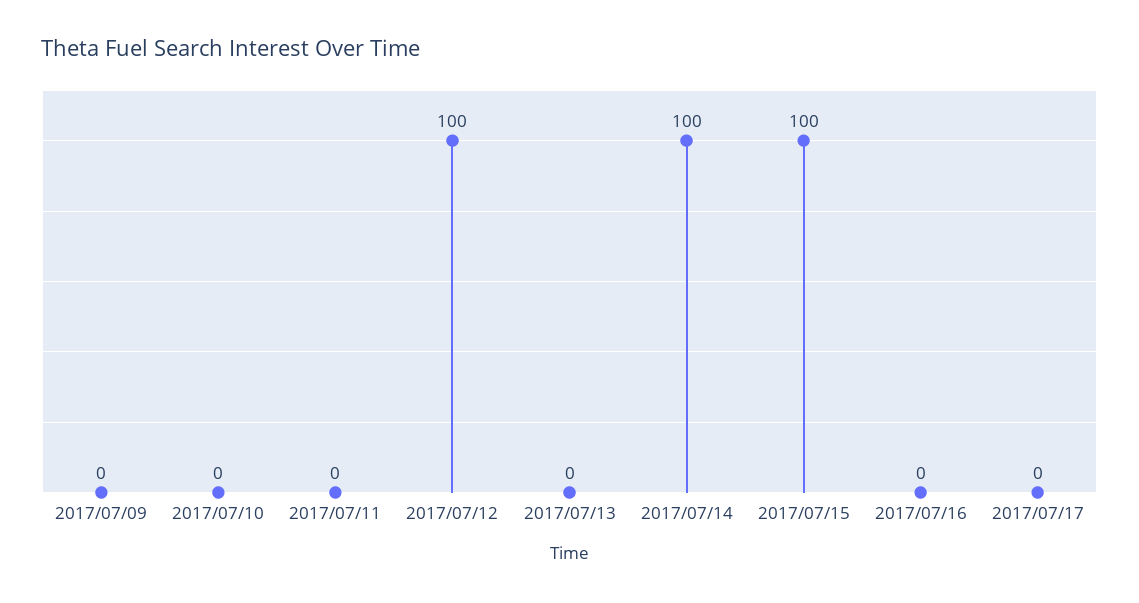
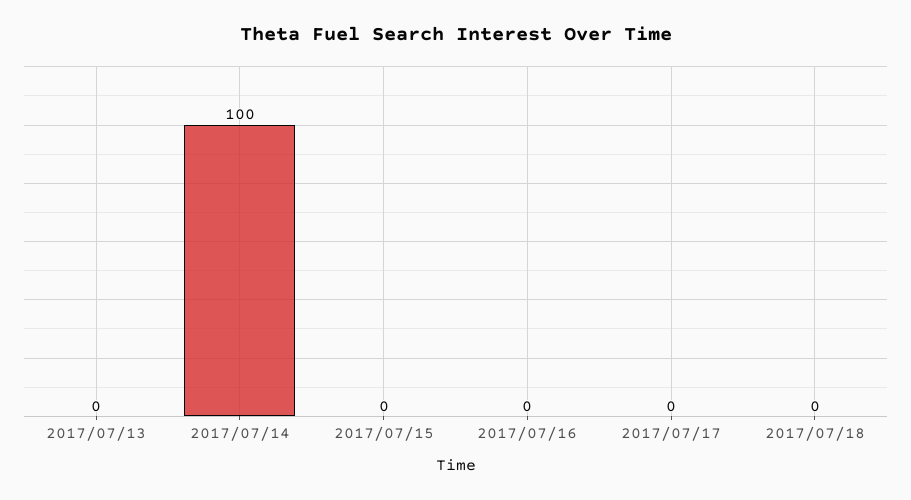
2017/07/09: 0 -> none
2017/07/10: 0 -> none
2017/07/11: 0 -> none
2017/07/12: 100 -> none
2017/07/15: 100 -> 0
2017/07/18: none -> 0

